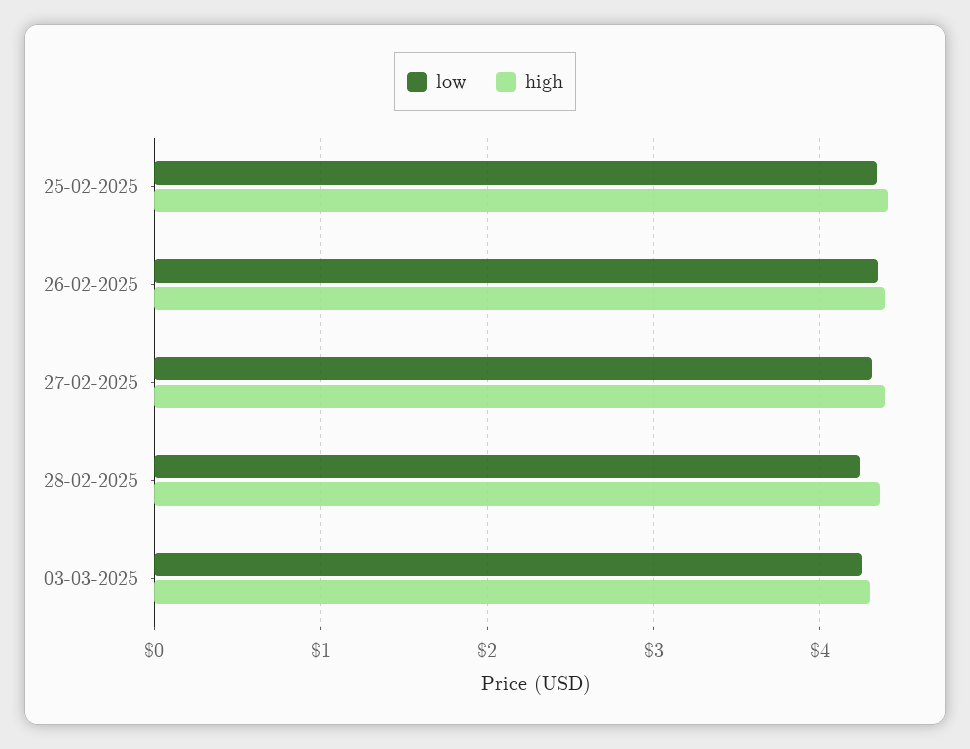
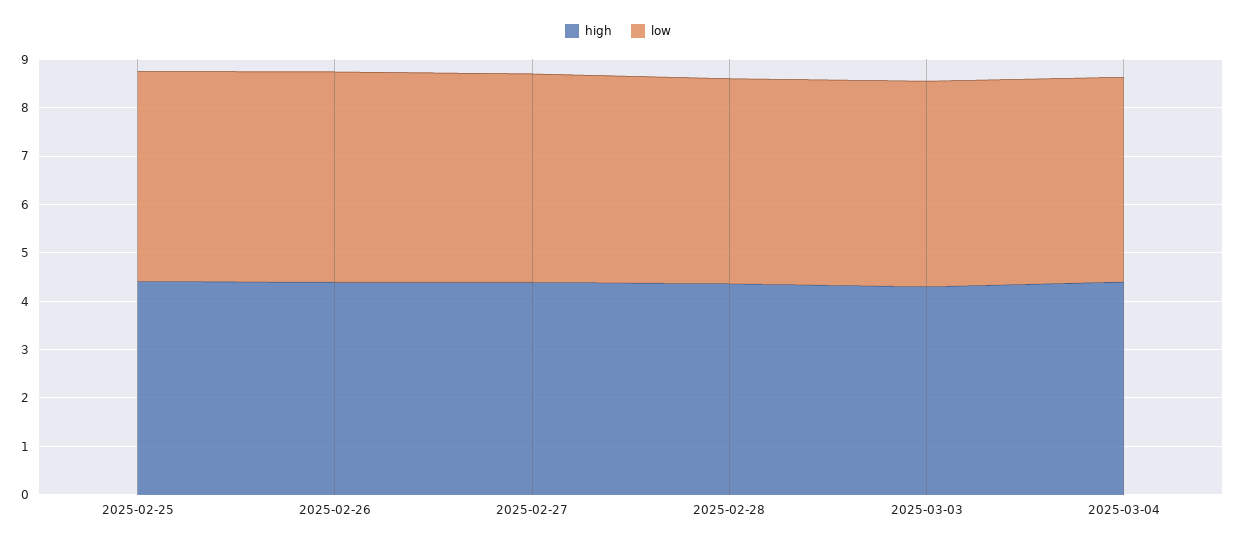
high, 2025-03-04: none -> 4.4
low, 2025-03-04: none -> 4.2

